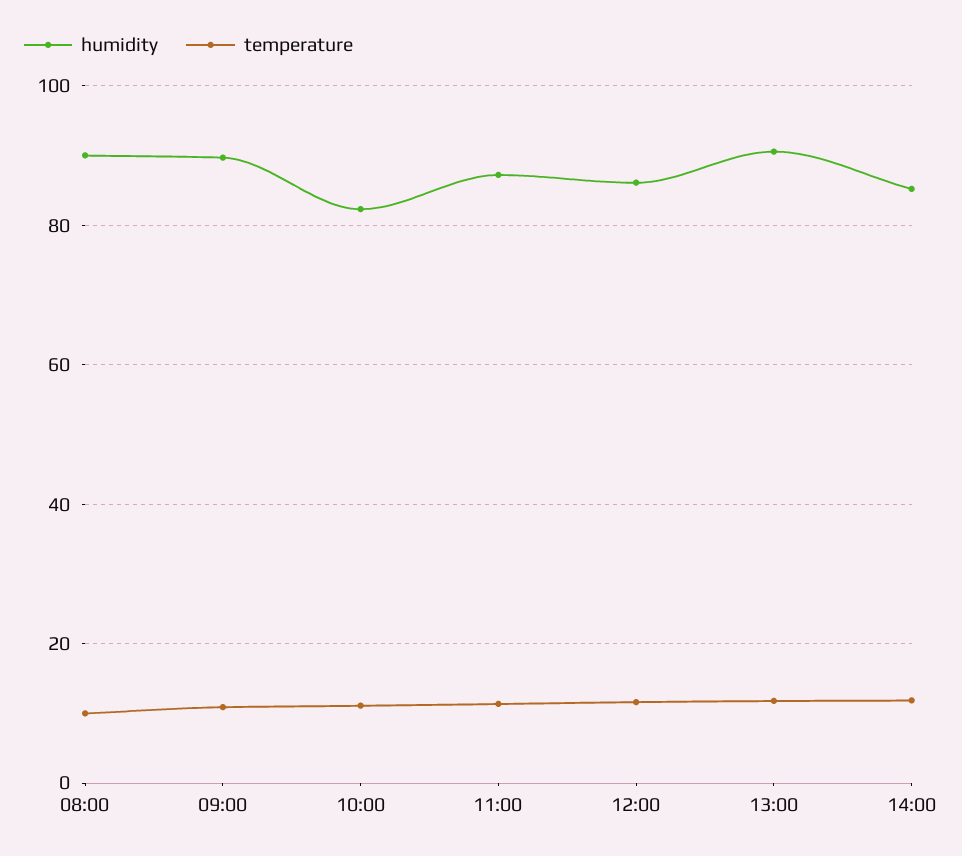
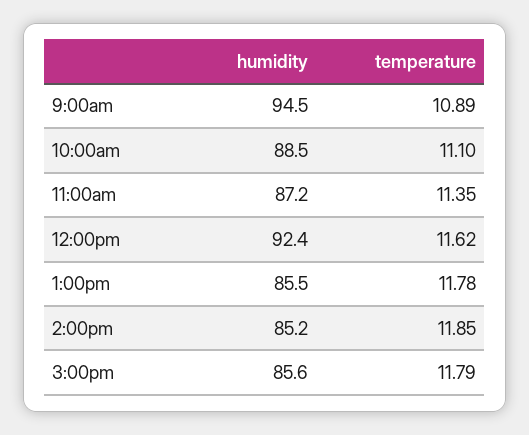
humidity, 08:00: 90 -> none
temperature, 08:00: 10 -> none
humidity, 09:00: 90 -> 94.5
humidity, 10:00: 82 -> 88.5
humidity, 12:00: 86 -> 92.4
humidity, 13:00: 90 -> 85.5
humidity, 3:00pm: none -> 85.6
temperature, 3:00pm: none -> 11.79

